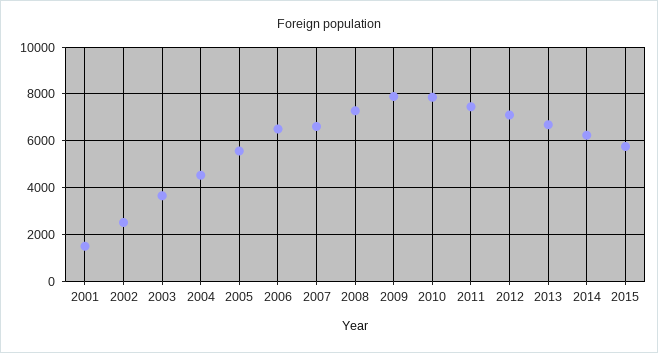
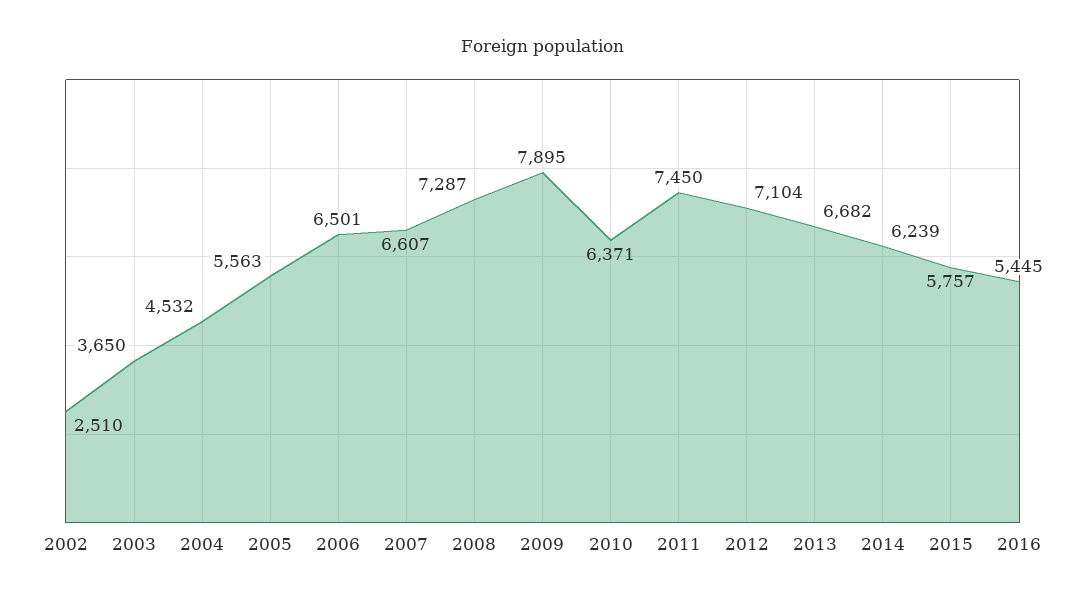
2001: 1500 -> none
2010: 8000 -> 6371
2016: none -> 5445

